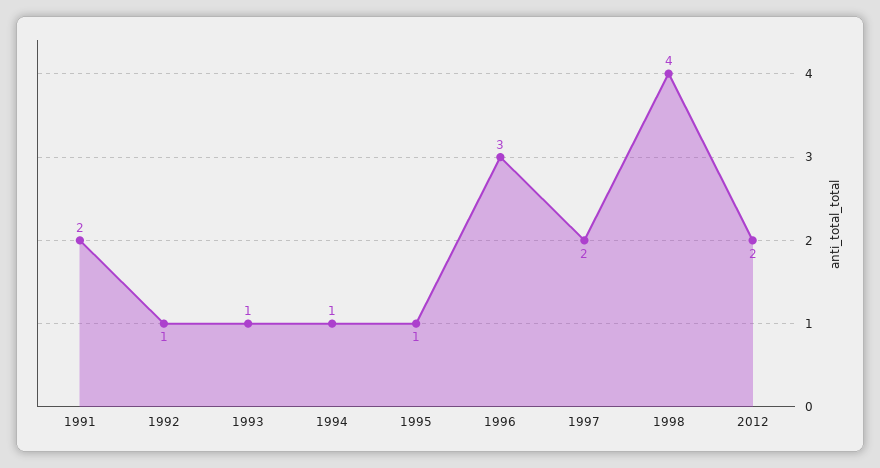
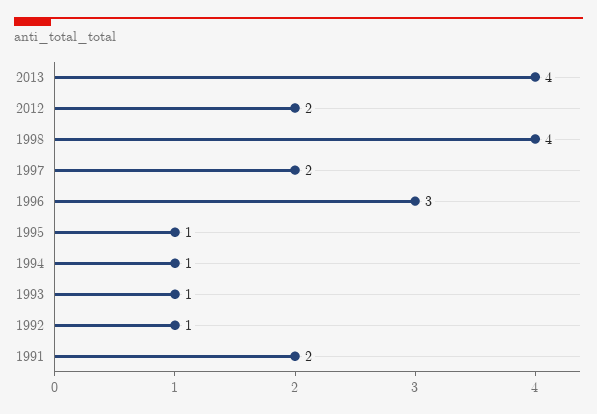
2013: none -> 4

